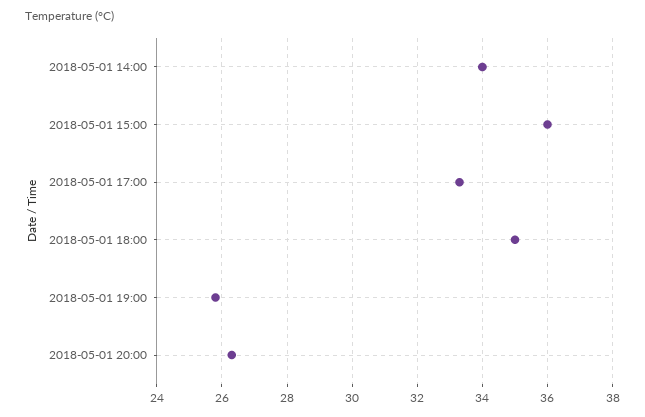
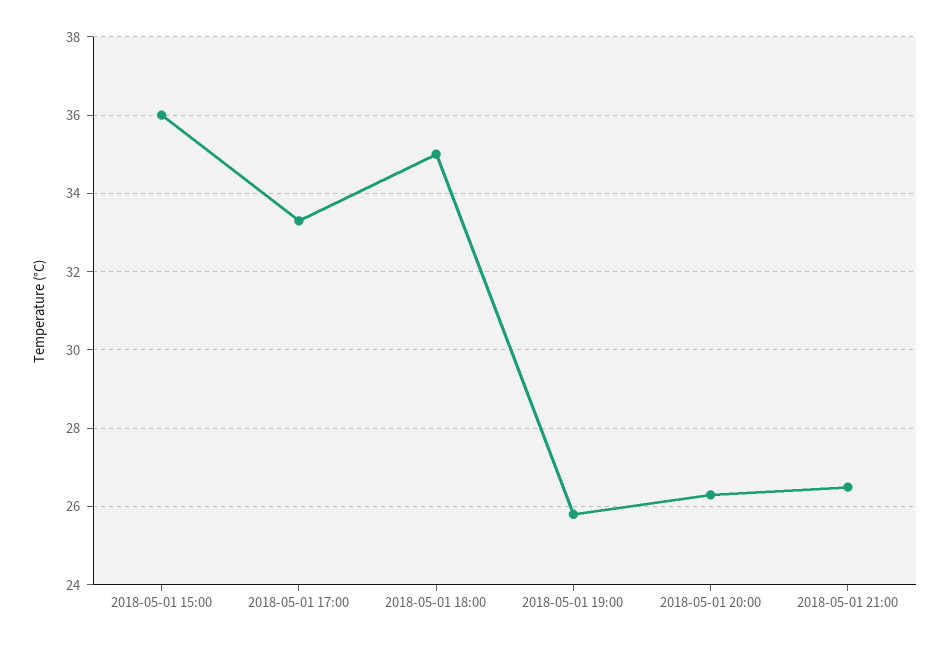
2018-05-01 14:00: 34 -> none
2018-05-01 21:00: none -> 26.5

